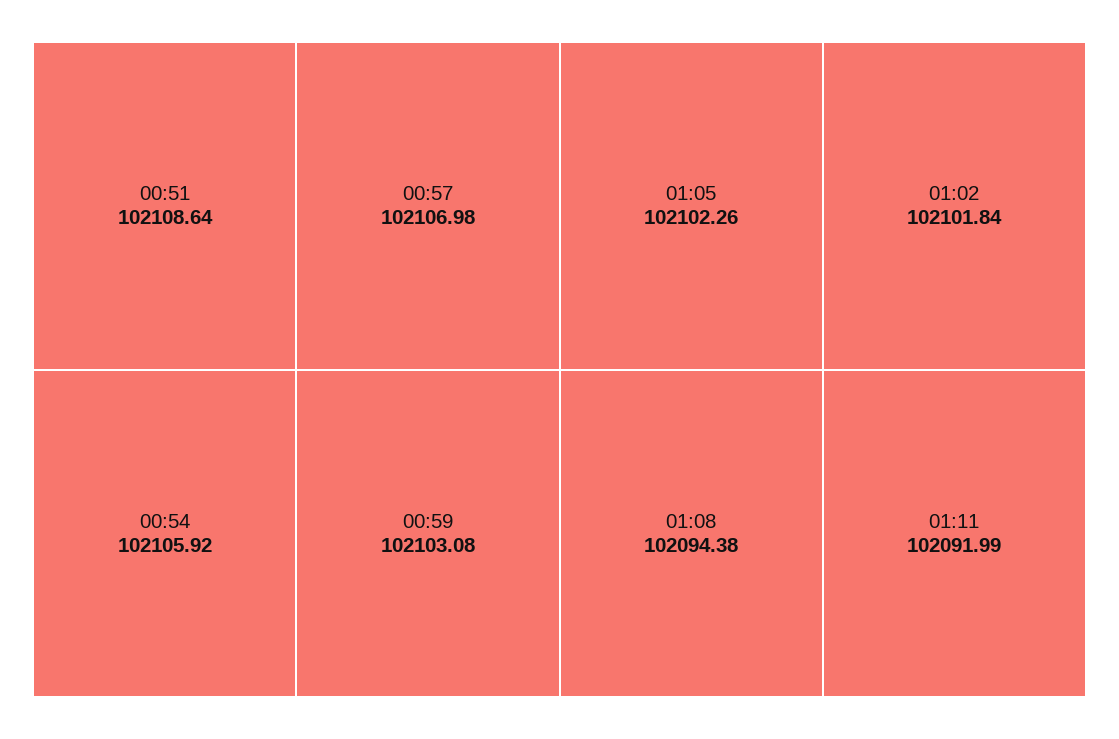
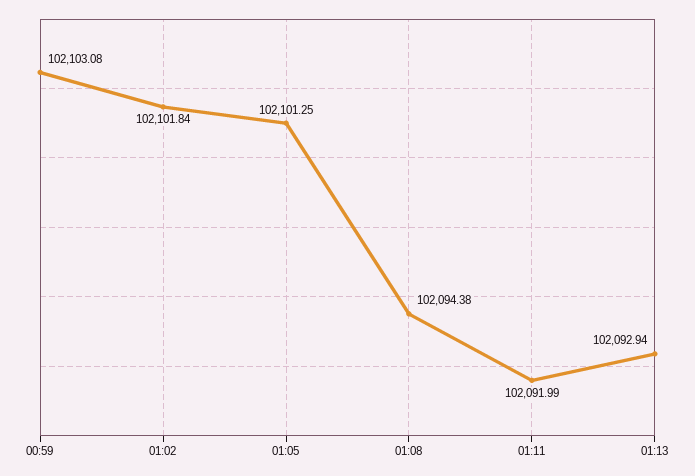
00:51: 102108.64 -> none
00:57: 102106.98 -> none
00:54: 102105.92 -> none
01:05: 102102.26 -> 102101.25
01:13: none -> 102092.94

